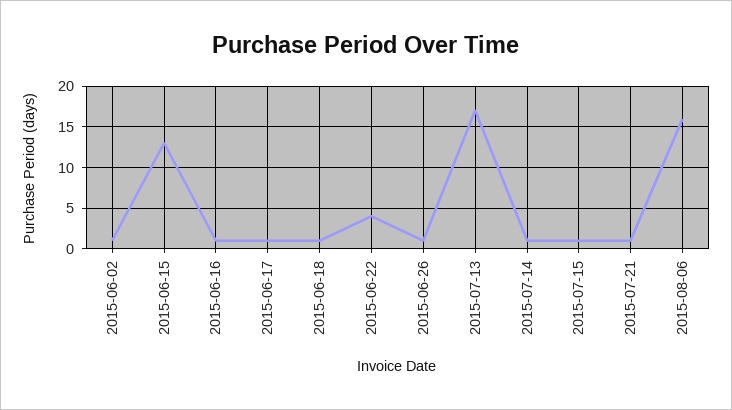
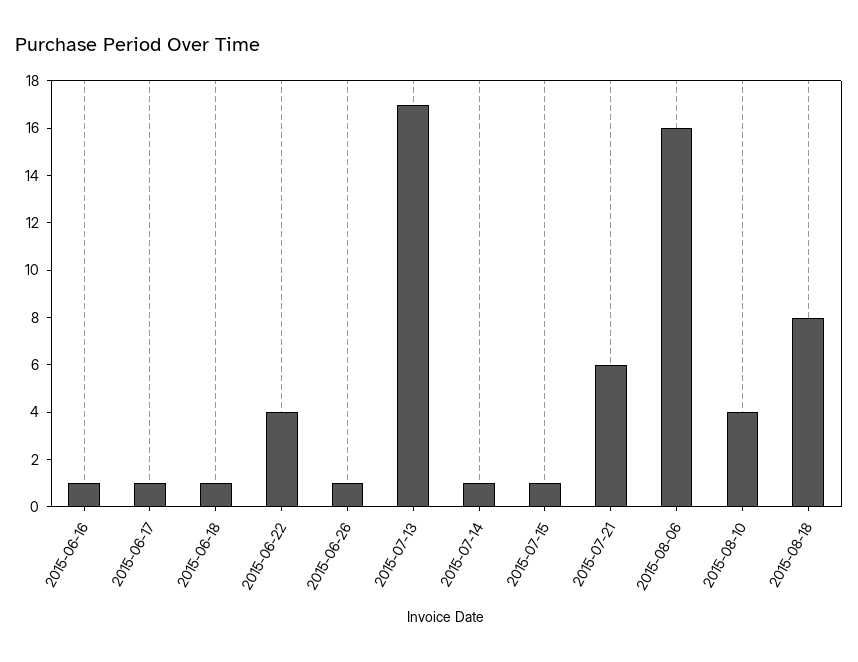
2015-06-02: 1 -> none
2015-06-15: 13 -> none
2015-07-21: 1 -> 6
2015-08-10: none -> 4
2015-08-18: none -> 8

